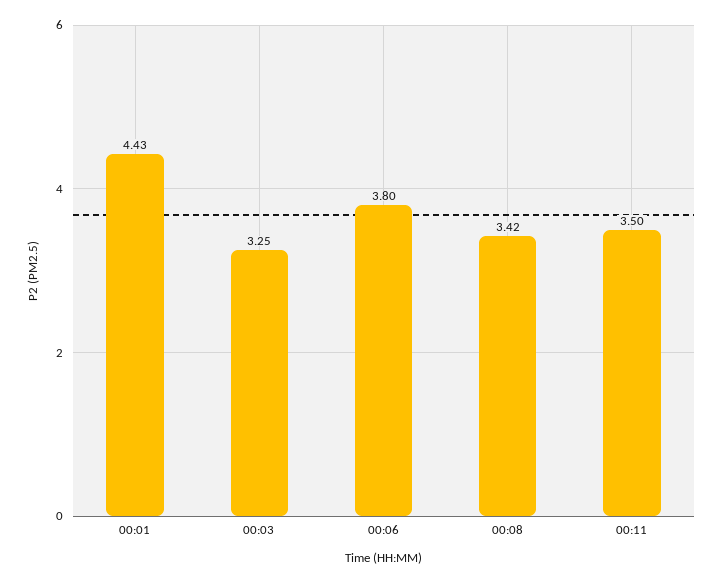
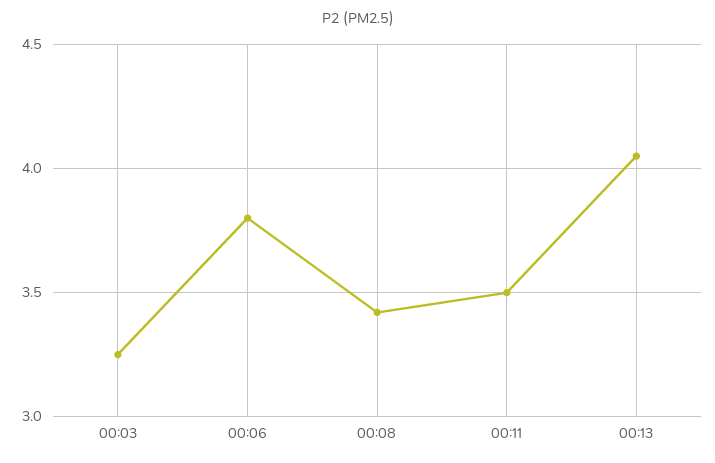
00:01: 4.43 -> none
00:13: none -> 4.05

